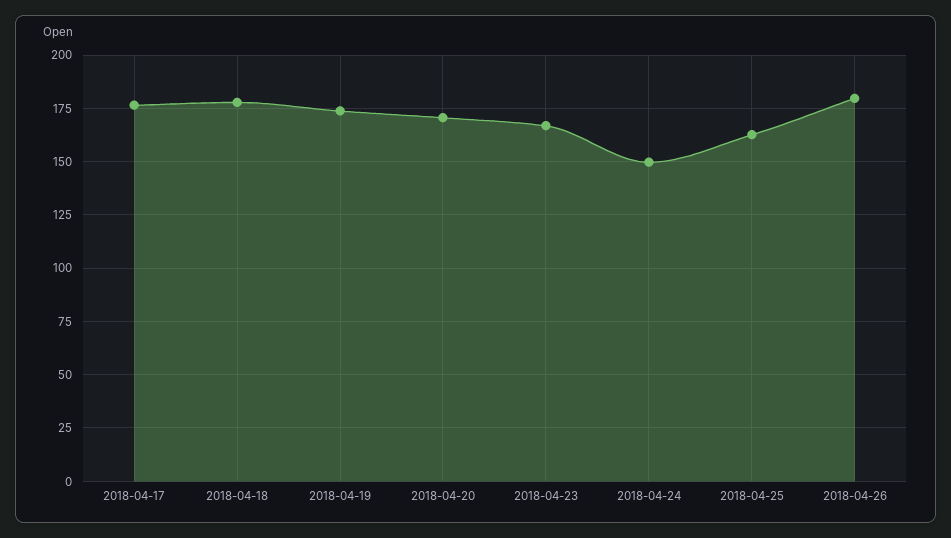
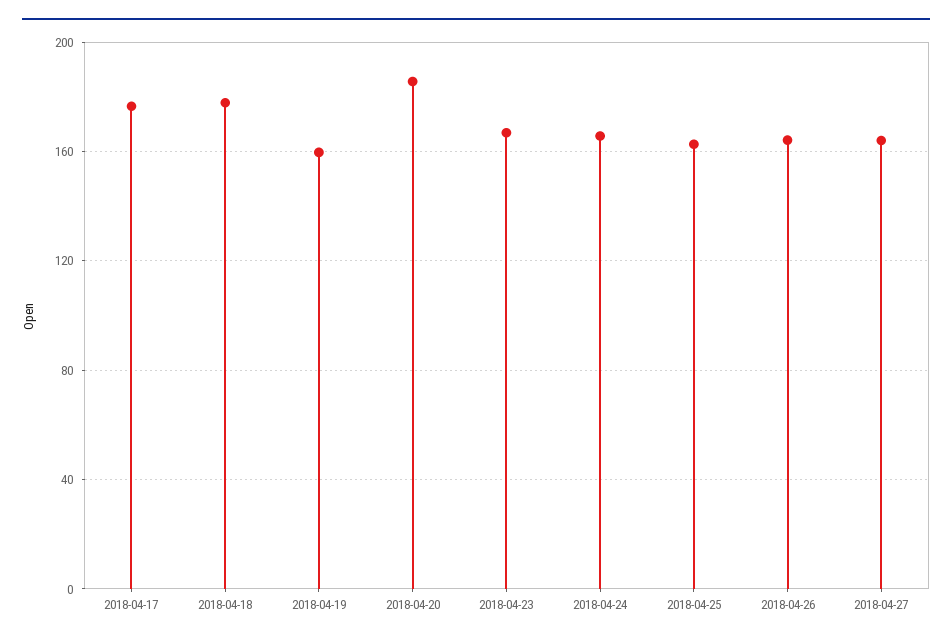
2018-04-19: 175 -> 160
2018-04-20: 170 -> 185
2018-04-24: 150 -> 165
2018-04-26: 180 -> 165
2018-04-27: none -> 165

